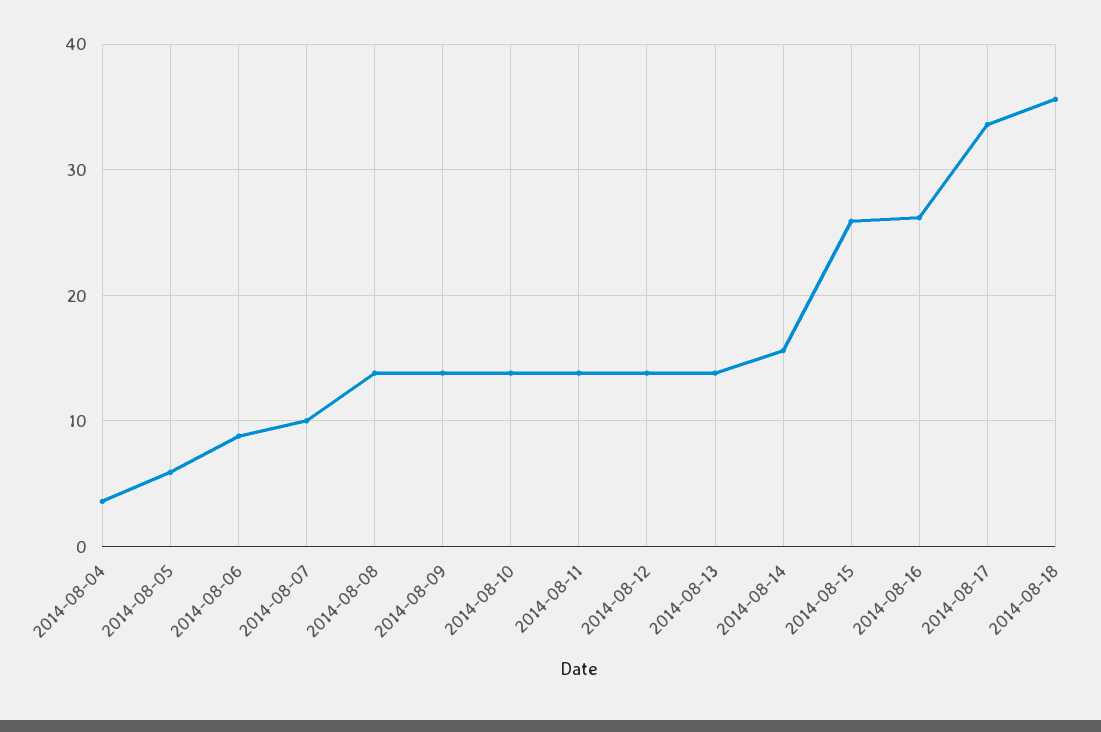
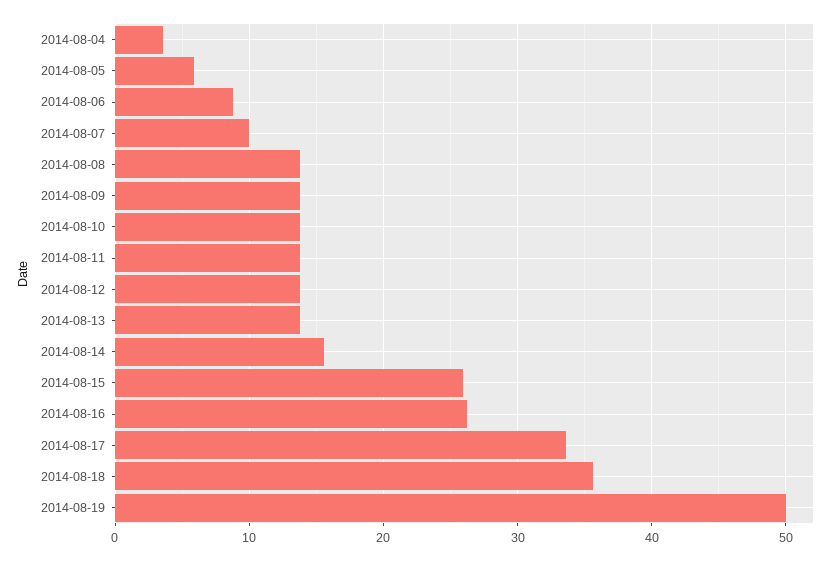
2014-08-19: none -> 50

